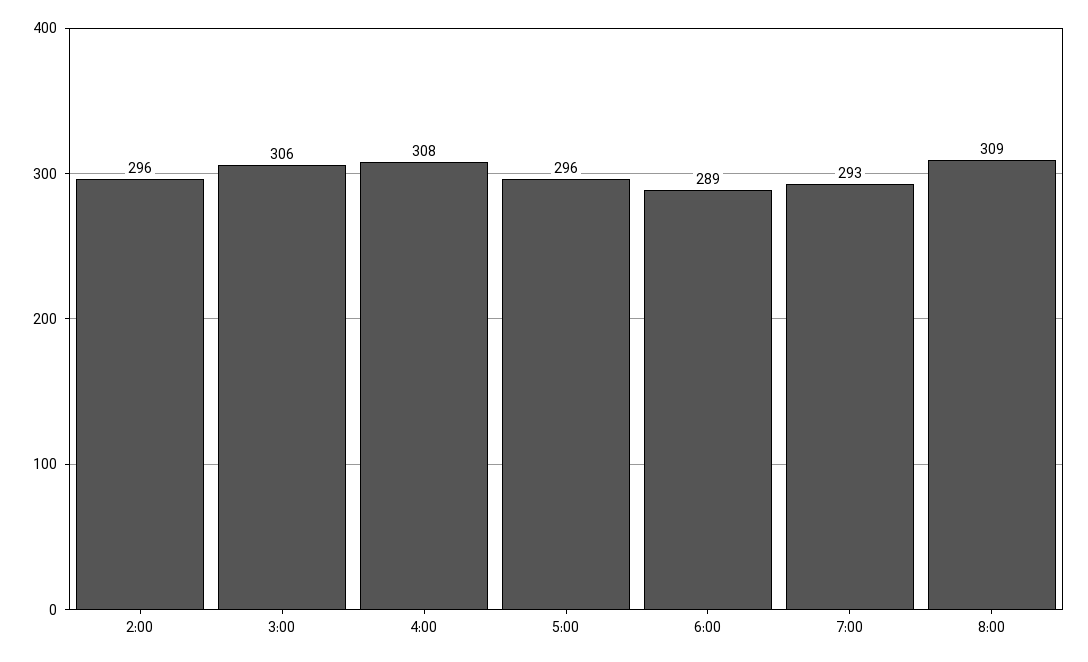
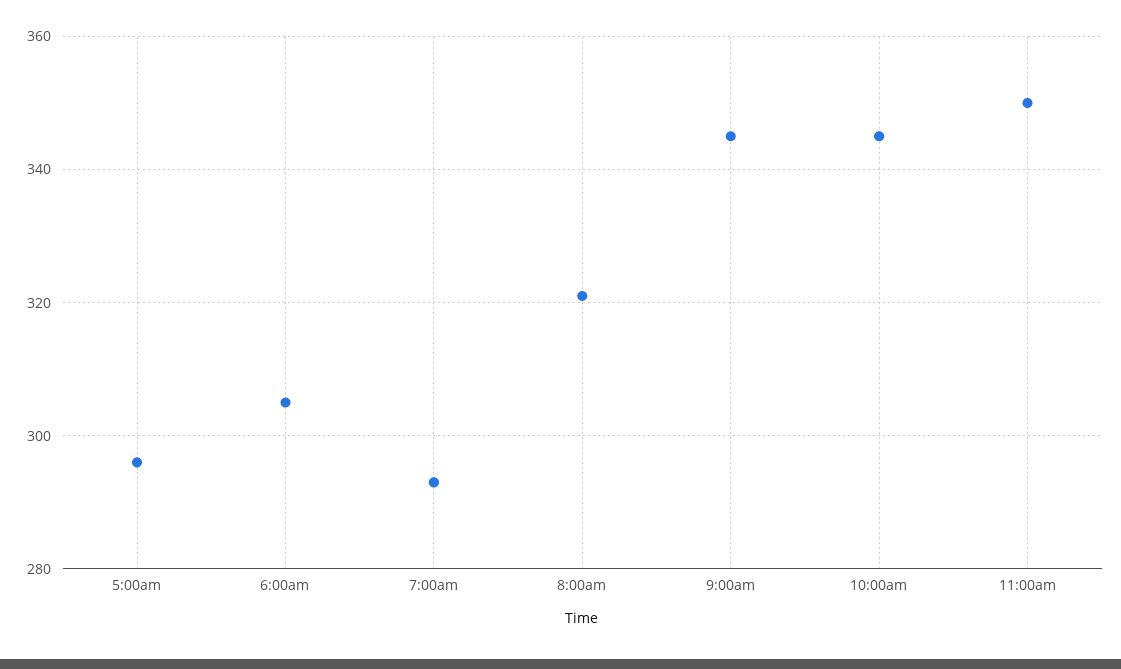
2:00: 296 -> none
3:00: 306 -> none
4:00: 308 -> none
6:00: 289 -> 305
8:00: 309 -> 320
9:00am: none -> 345
10:00am: none -> 345
11:00am: none -> 350

